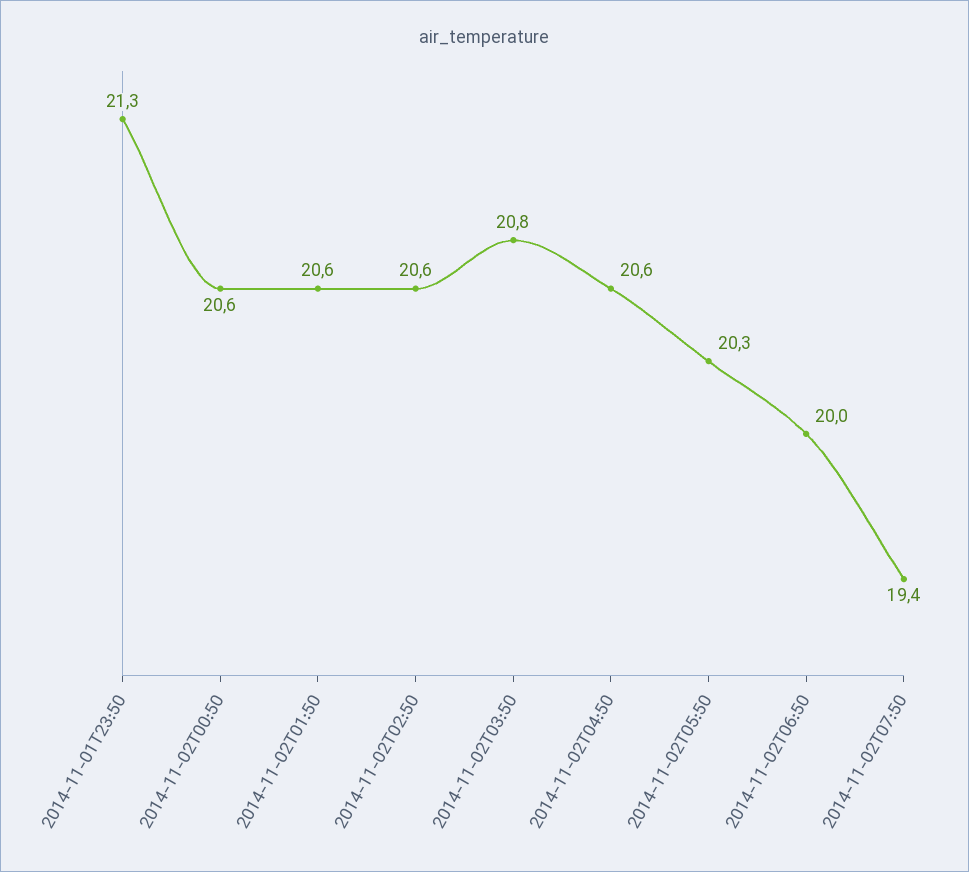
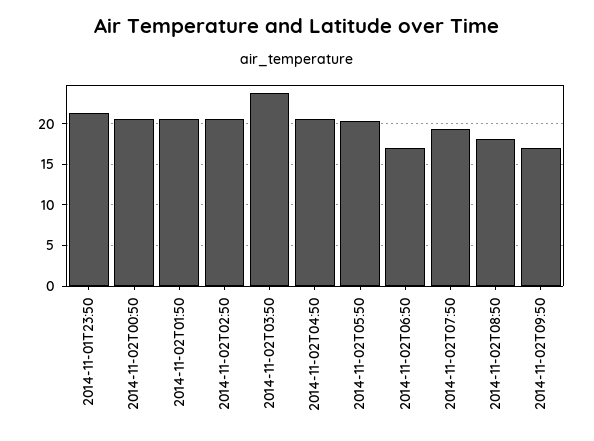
2014-11-02T03:50: 20.8 -> 24
2014-11-02T06:50: 20 -> 17
2014-11-02T08:50: none -> 18
2014-11-02T09:50: none -> 17

